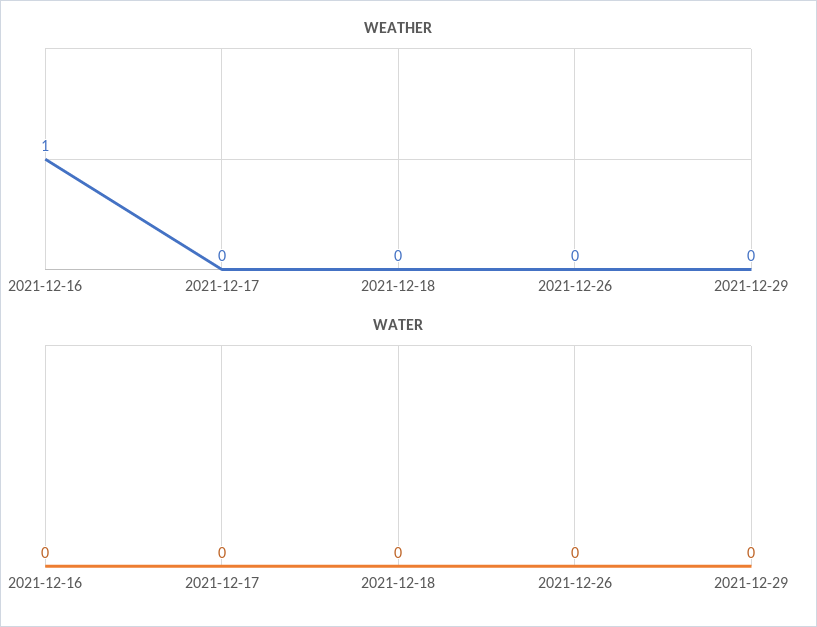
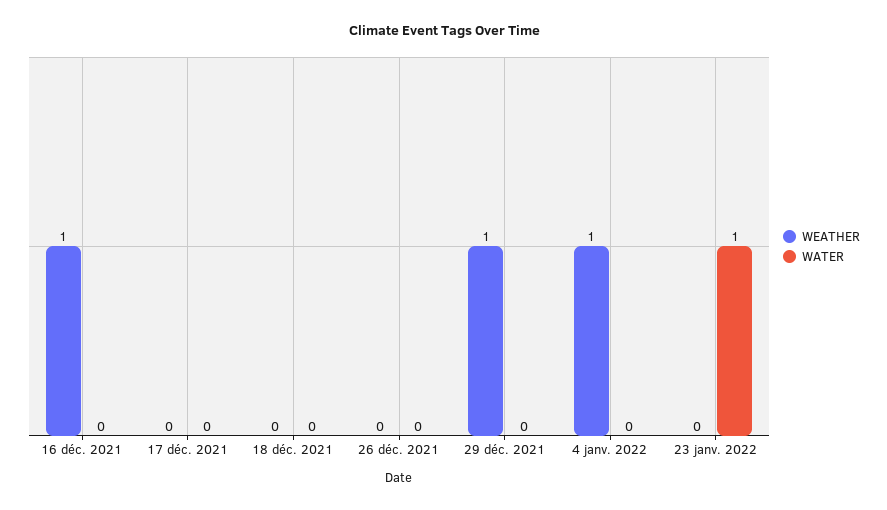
WEATHER, 2021-12-29: 0 -> 1
WEATHER, 4 janv. 2022: none -> 1
WATER, 4 janv. 2022: none -> 0
WEATHER, 23 janv. 2022: none -> 0
WATER, 23 janv. 2022: none -> 1

